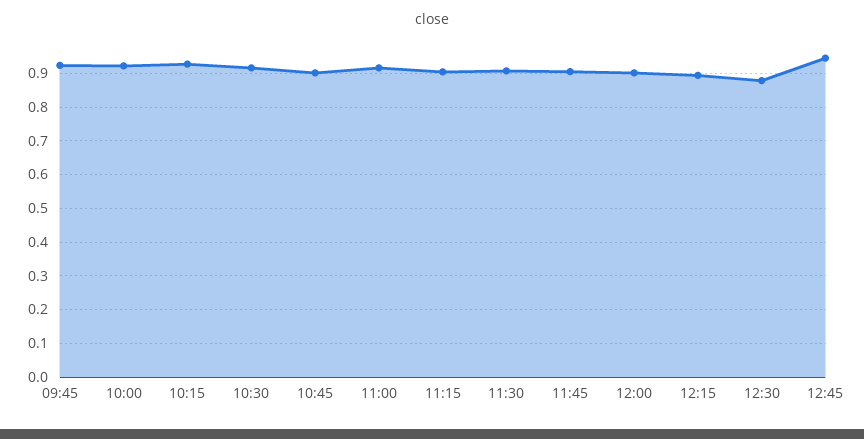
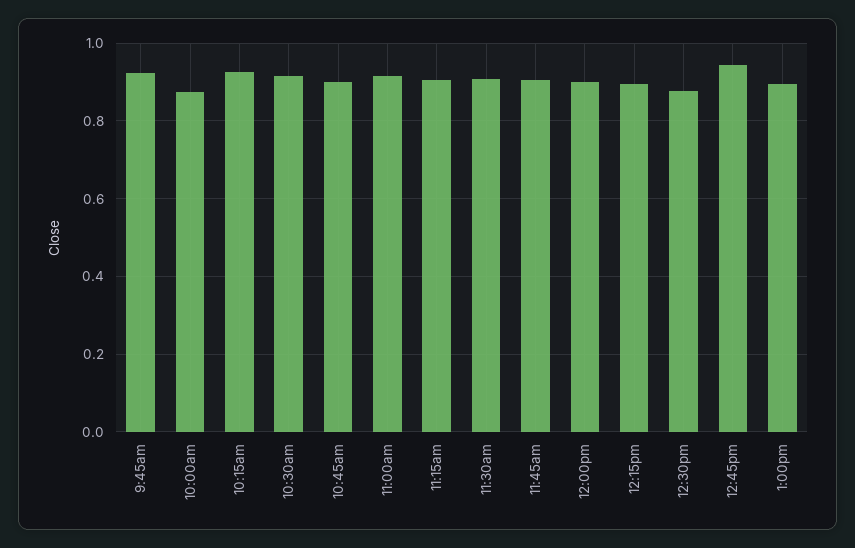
10:00: 0.92 -> 0.88
1:00pm: none -> 0.9

